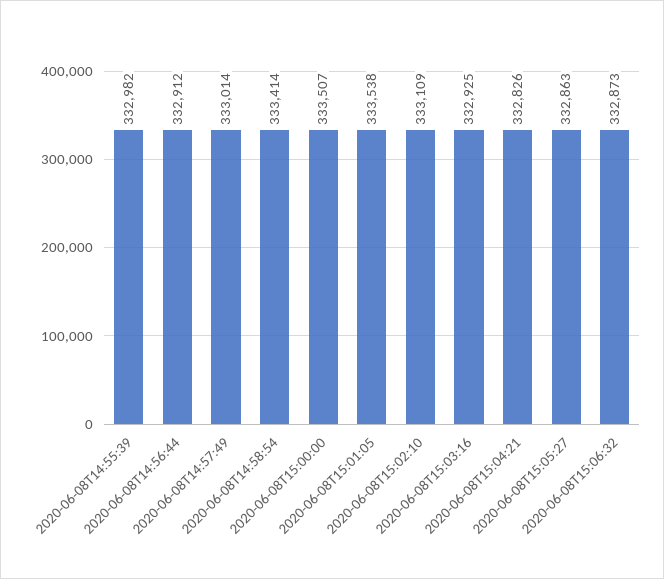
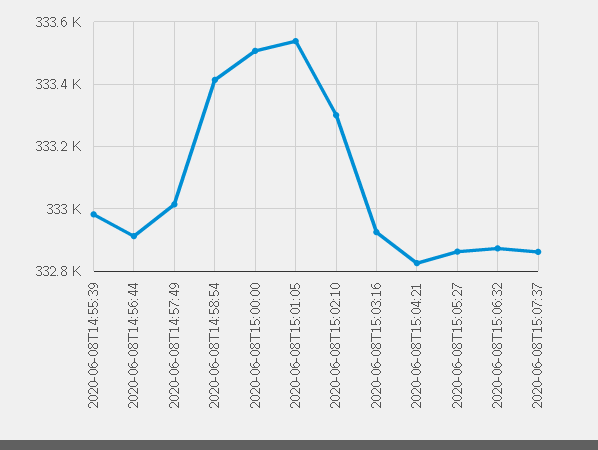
2020-06-08T15:02:10: 333109 -> 333300
2020-06-08T15:07:37: none -> 332860

